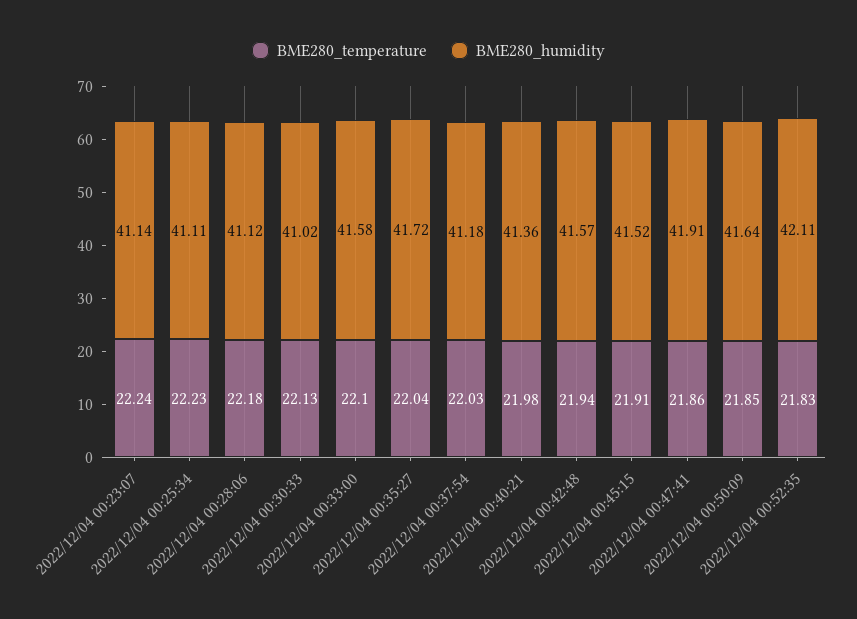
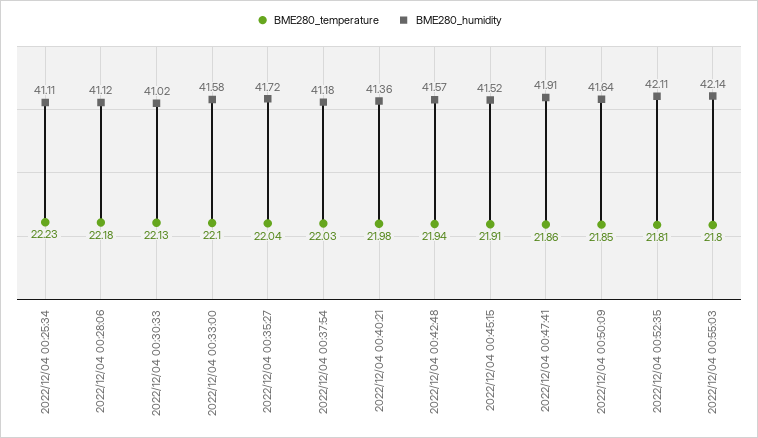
BME280_temperature, 2022/12/04 00:23:07: 22.24 -> none
BME280_humidity, 2022/12/04 00:23:07: 41.14 -> none
BME280_temperature, 2022/12/04 00:52:35: 21.83 -> 21.81
BME280_temperature, 2022/12/04 00:55:03: none -> 21.8
BME280_humidity, 2022/12/04 00:55:03: none -> 42.14

